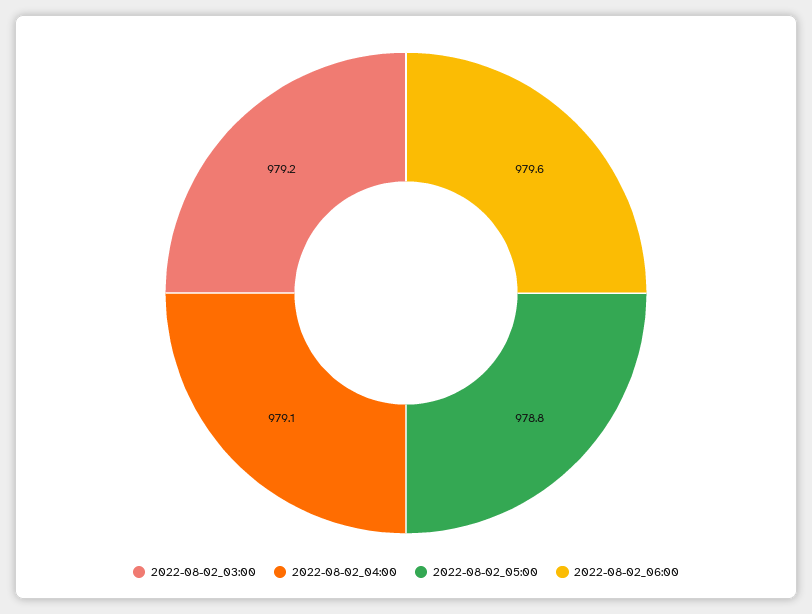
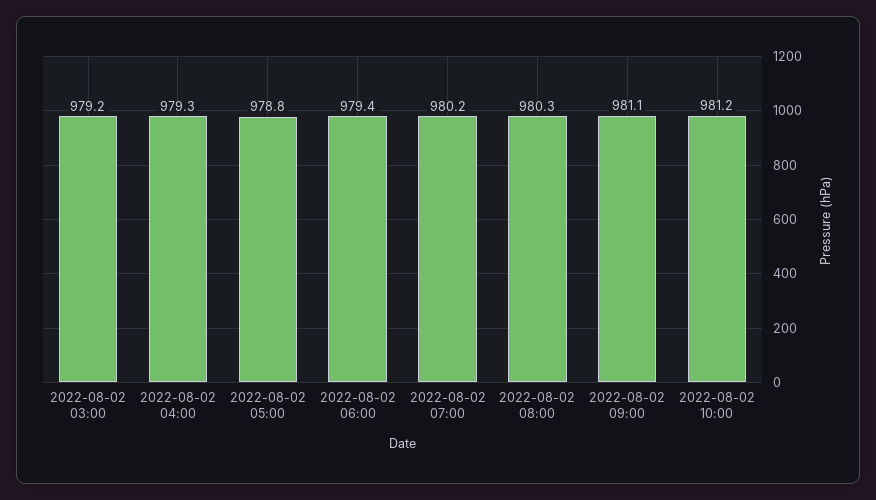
2022-08-02_04:00: 979.1 -> 979.3
2022-08-02_06:00: 979.6 -> 979.4
2022-08-02 07:00: none -> 980.2
2022-08-02 08:00: none -> 980.3
2022-08-02 09:00: none -> 981.1
2022-08-02 10:00: none -> 981.2

